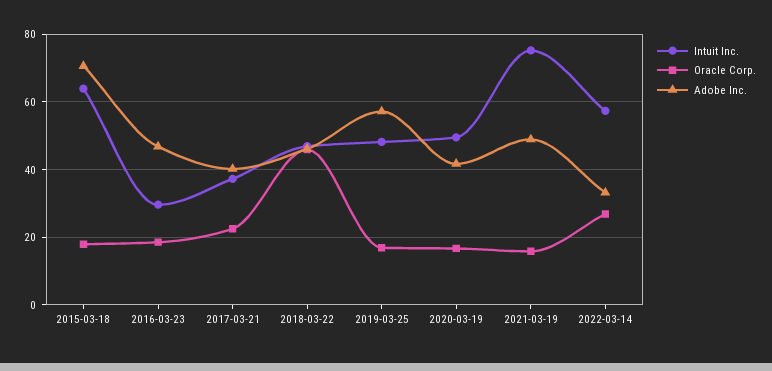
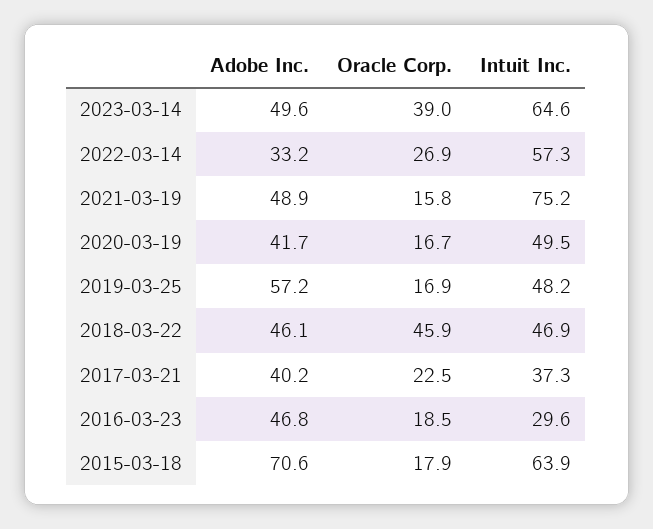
Adobe Inc., 2023-03-14: none -> 49.6
Oracle Corp., 2023-03-14: none -> 39
Intuit Inc., 2023-03-14: none -> 64.6

